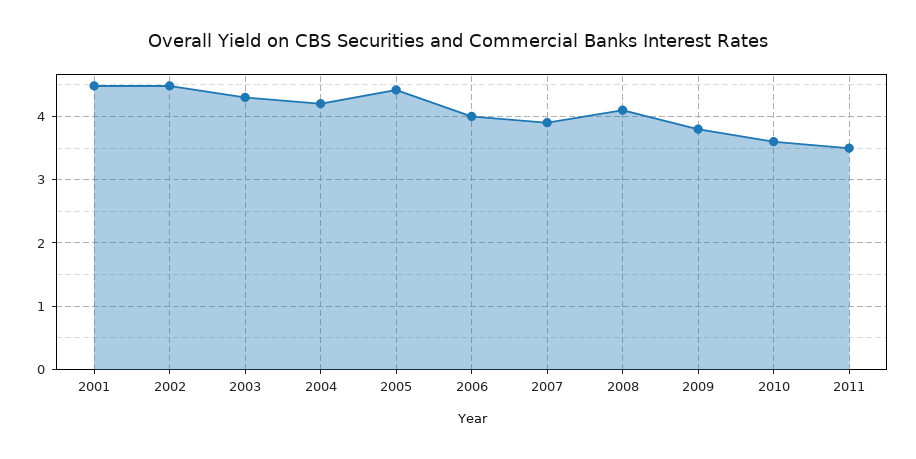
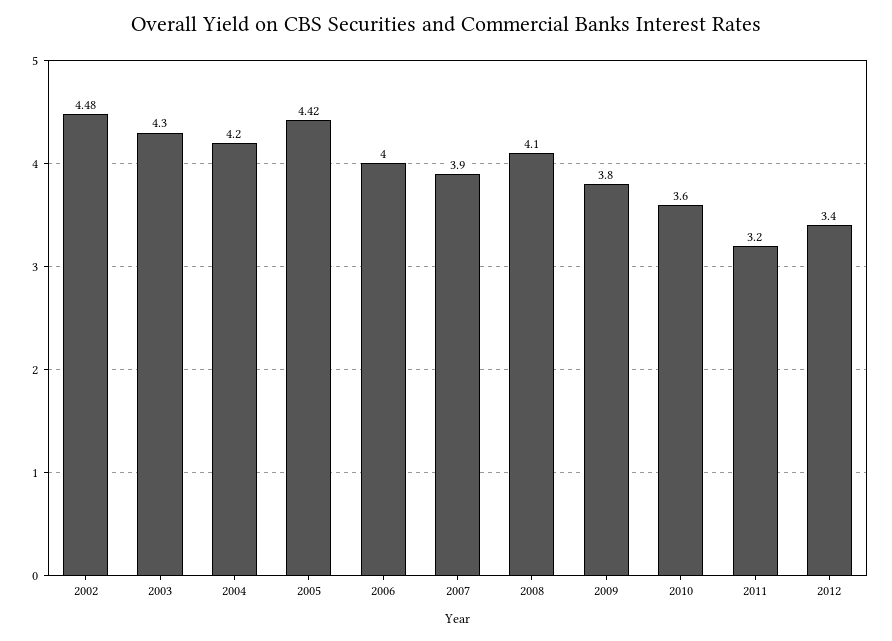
2001: 4.5 -> none
2011: 3.5 -> 3.2
2012: none -> 3.4

